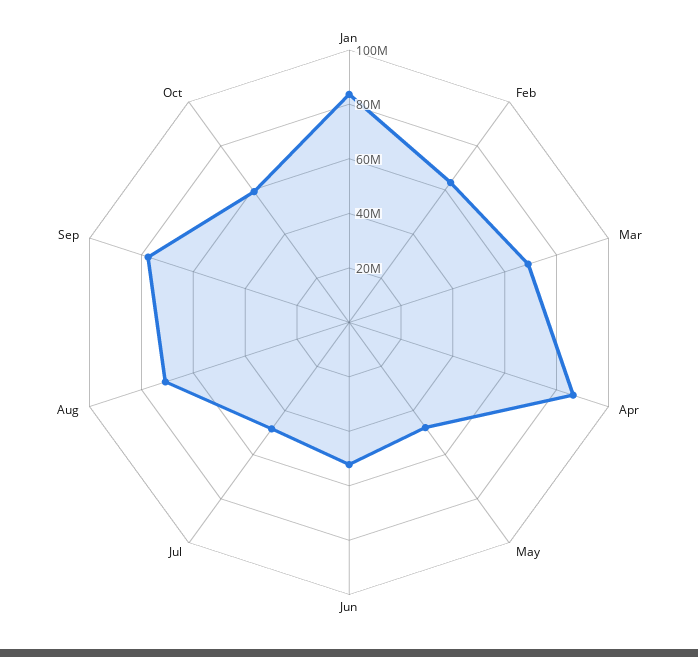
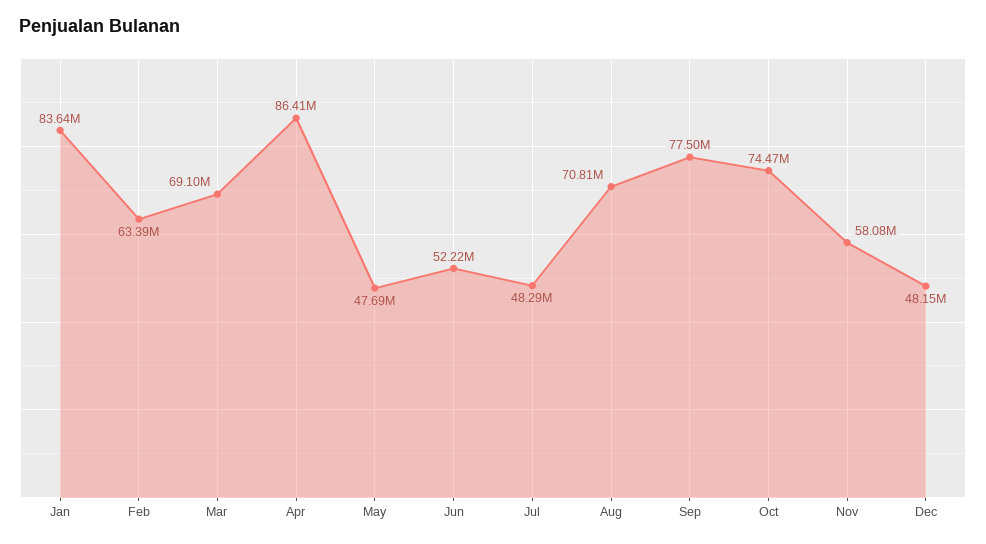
Oct: 60000000 -> 74470000
Nov: none -> 58080000
Dec: none -> 48150000

